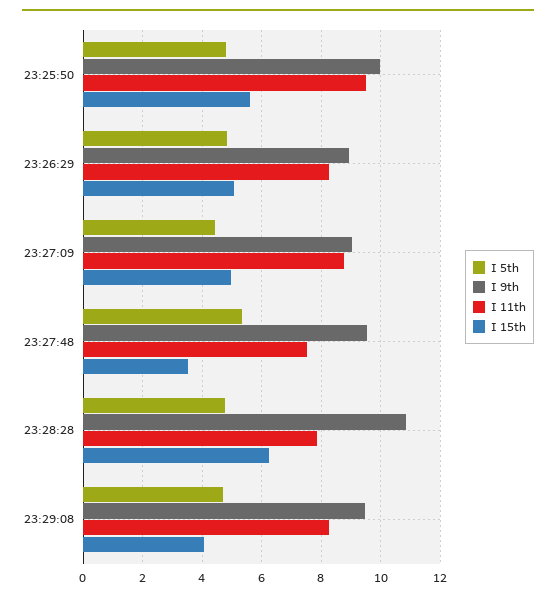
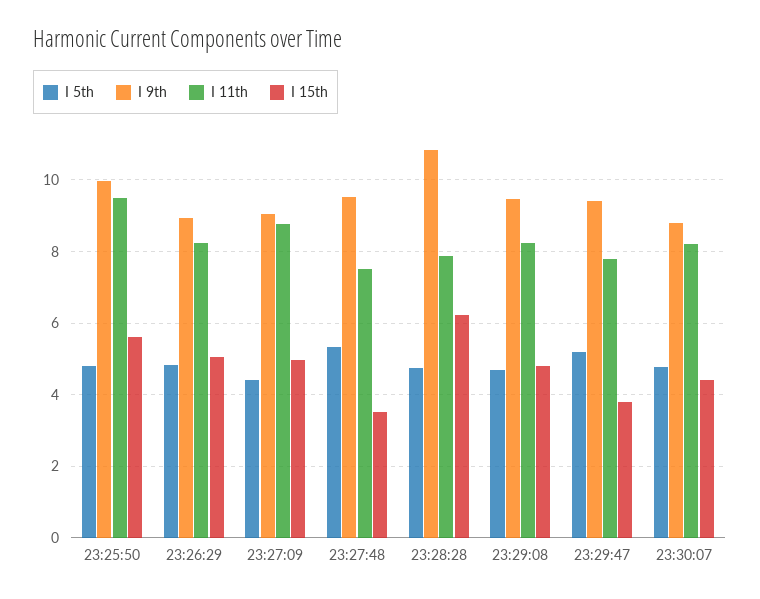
I 15th, 23:29:08: 4 -> 4.8
I 5th, 23:29:47: none -> 5.2
I 9th, 23:29:47: none -> 9.4
I 11th, 23:29:47: none -> 7.8
I 15th, 23:29:47: none -> 3.8
I 5th, 23:30:07: none -> 4.8
I 9th, 23:30:07: none -> 8.8
I 11th, 23:30:07: none -> 8.2
I 15th, 23:30:07: none -> 4.4

